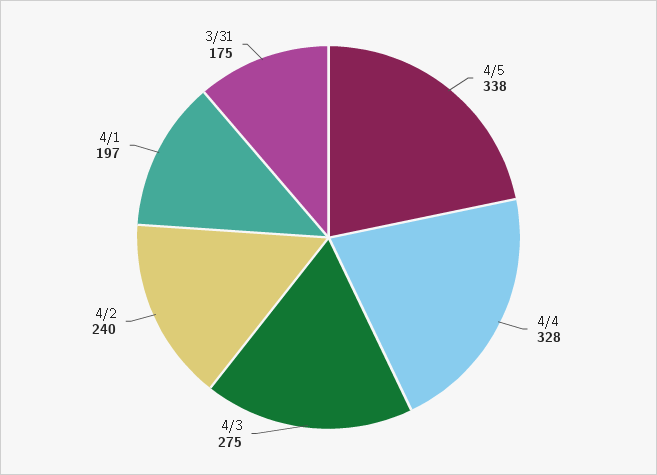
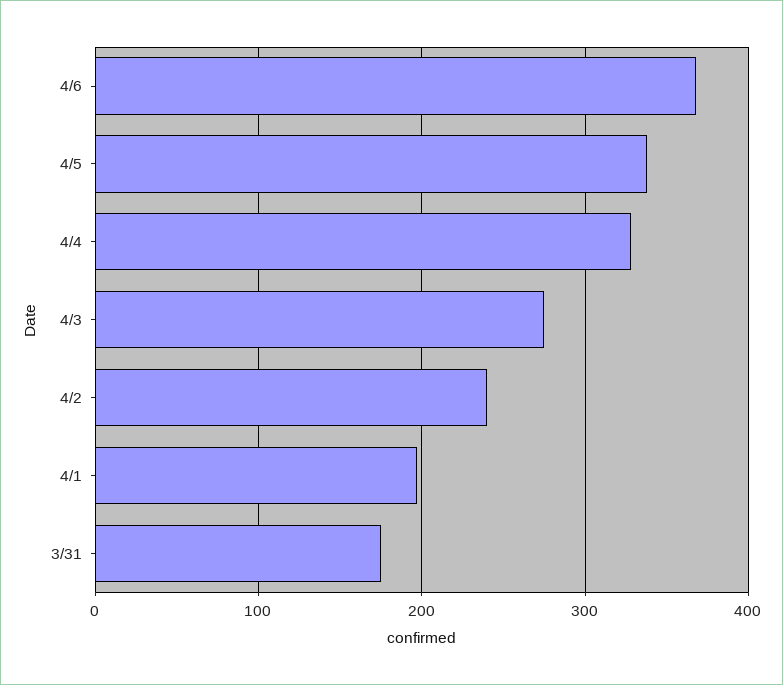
4/6: none -> 370

